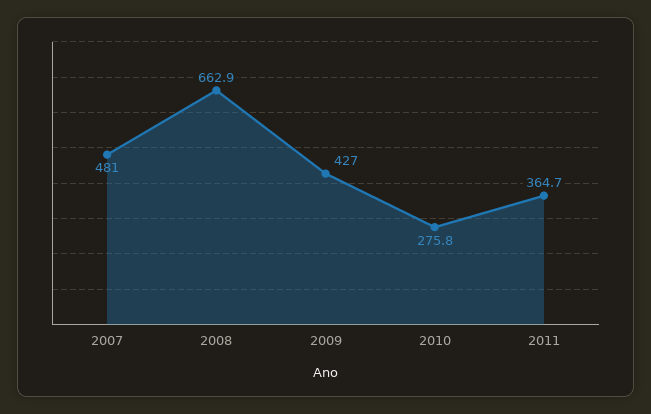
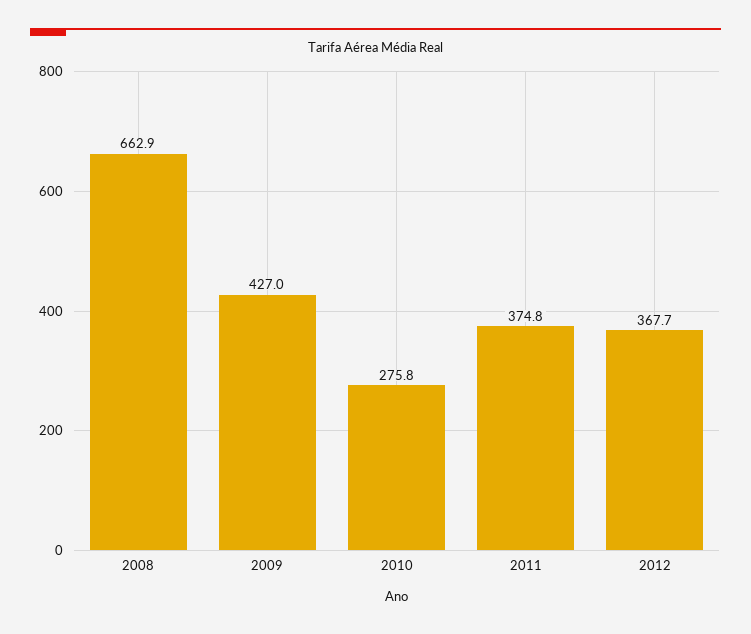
2007: 481 -> none
2011: 364.7 -> 374.8
2012: none -> 367.7

